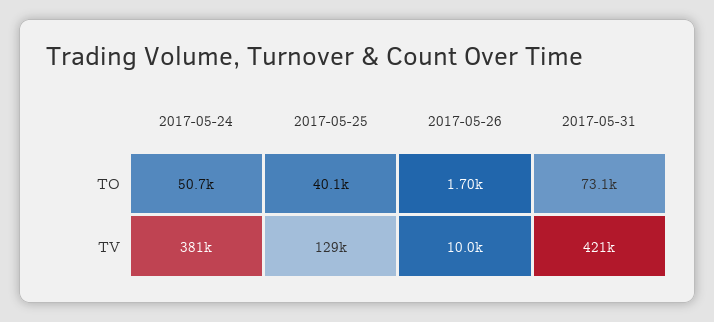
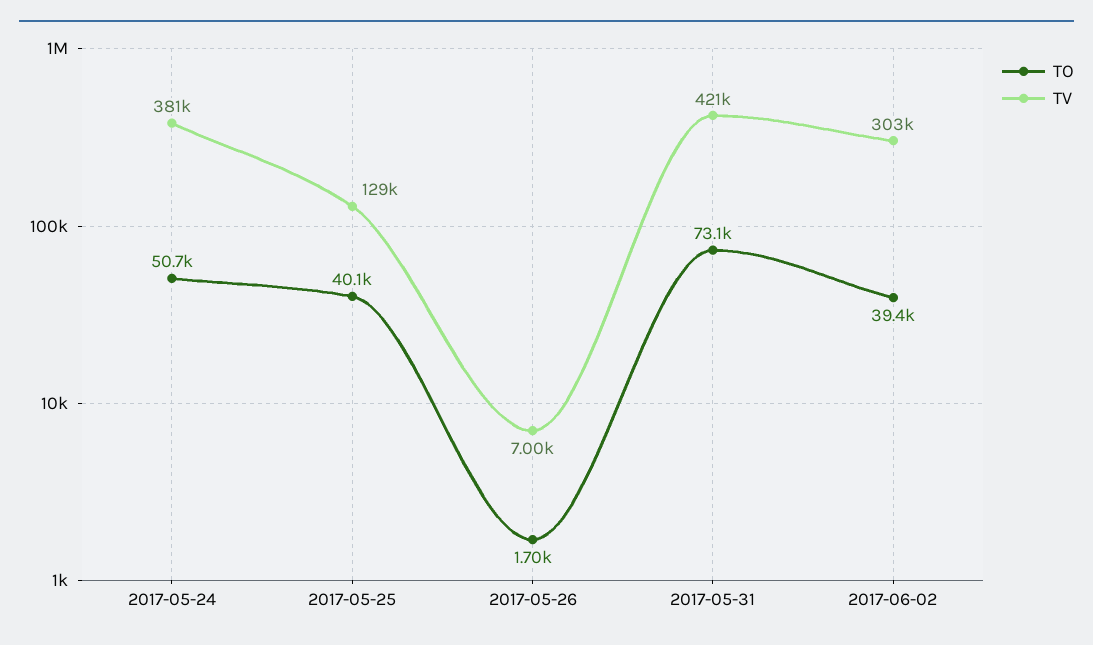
TV, 2017-05-26: 10000 -> 7000
TO, 2017-06-02: none -> 39400
TV, 2017-06-02: none -> 303000

